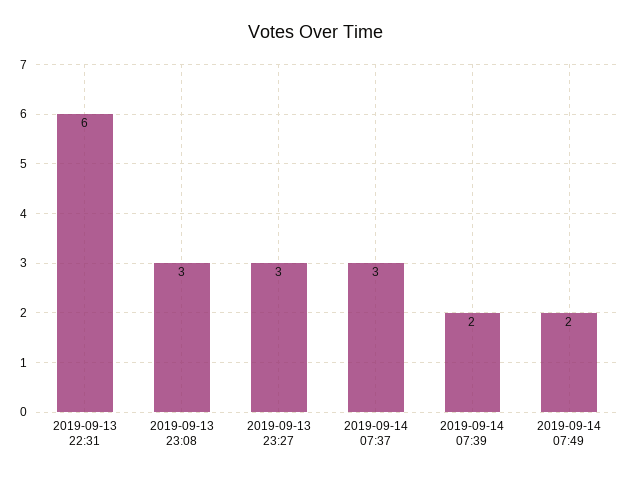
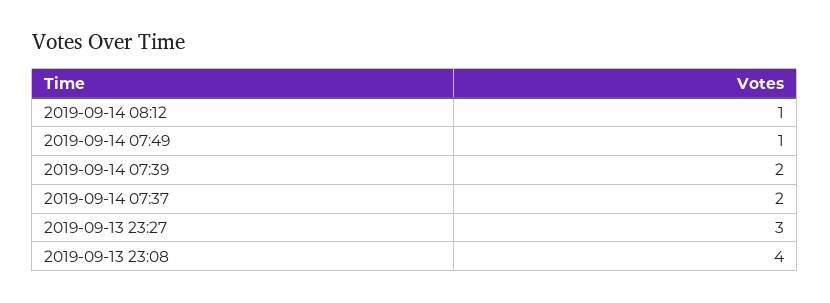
2019-09-13 22:31: 6 -> none
2019-09-13 23:08: 3 -> 4
2019-09-14 07:37: 3 -> 2
2019-09-14 07:49: 2 -> 1
2019-09-14 08:12: none -> 1

